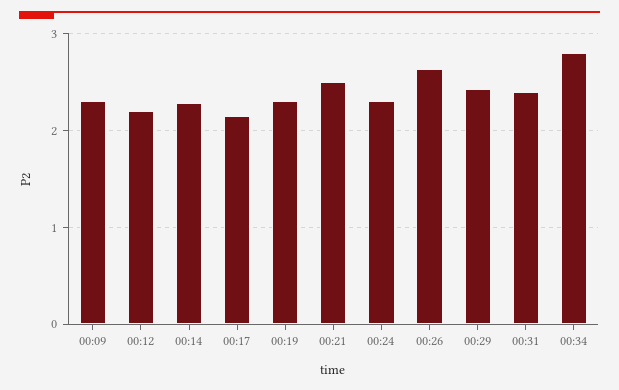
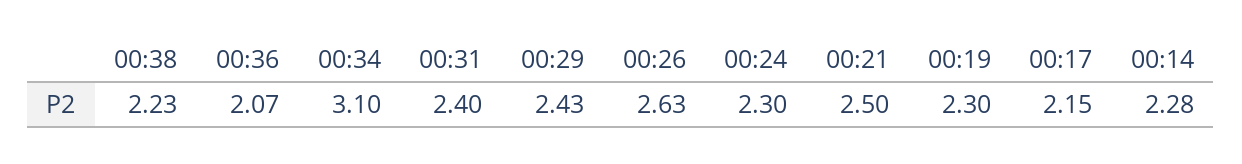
00:09: 2.3 -> none
00:12: 2.2 -> none
00:34: 2.8 -> 3.1
00:38: none -> 2.23
00:36: none -> 2.07

